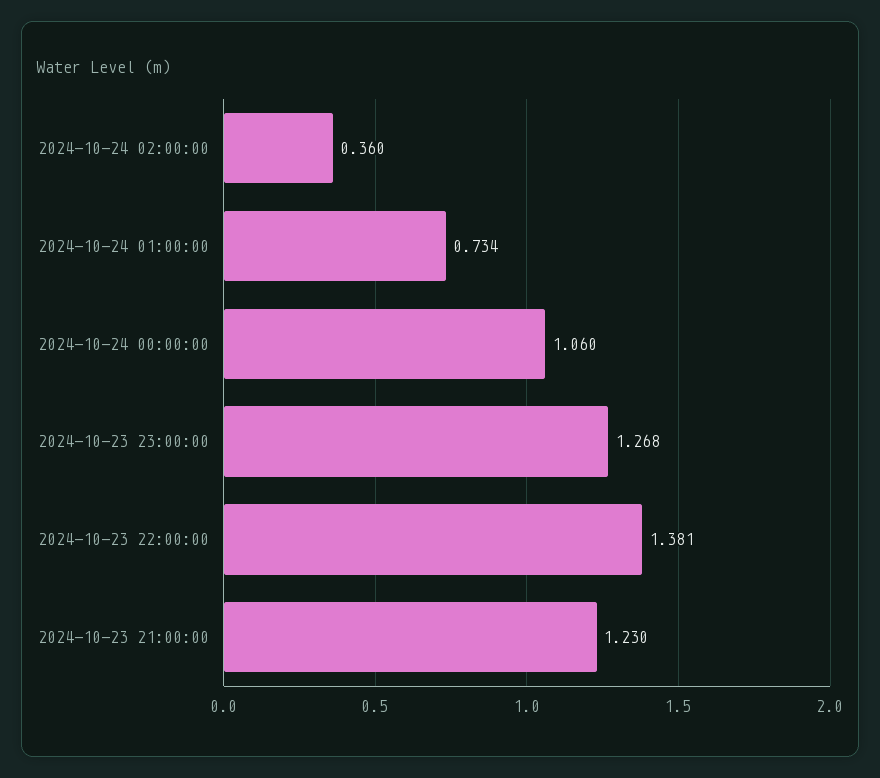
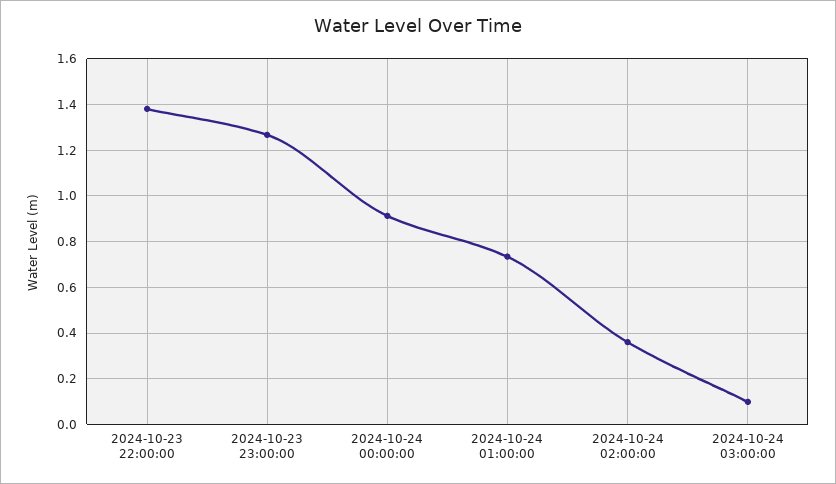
2024-10-24 00:00:00: 1.06 -> 0.9
2024-10-23 21:00:00: 1.23 -> none
2024-10-24 03:00:00: none -> 0.1

